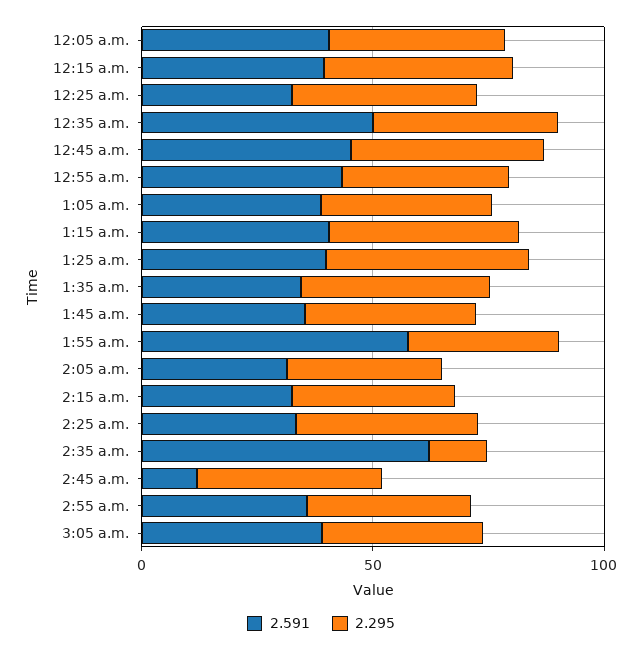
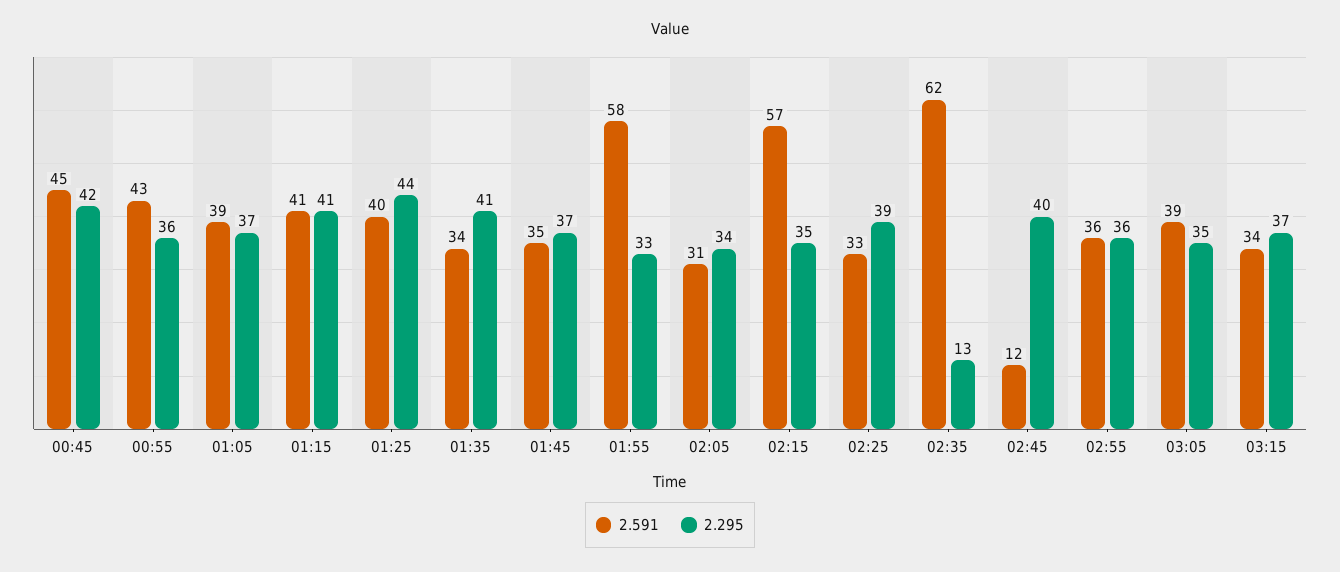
2.591, 12:05 a.m.: 40 -> none
2.295, 12:05 a.m.: 40 -> none
2.591, 12:15 a.m.: 40 -> none
2.295, 12:15 a.m.: 40 -> none
2.591, 12:25 a.m.: 30 -> none
2.295, 12:25 a.m.: 40 -> none
2.591, 12:35 a.m.: 50 -> none
2.295, 12:35 a.m.: 40 -> none
2.591, 2:15 a.m.: 30 -> 57
2.591, 03:15: none -> 34
2.295, 03:15: none -> 37

